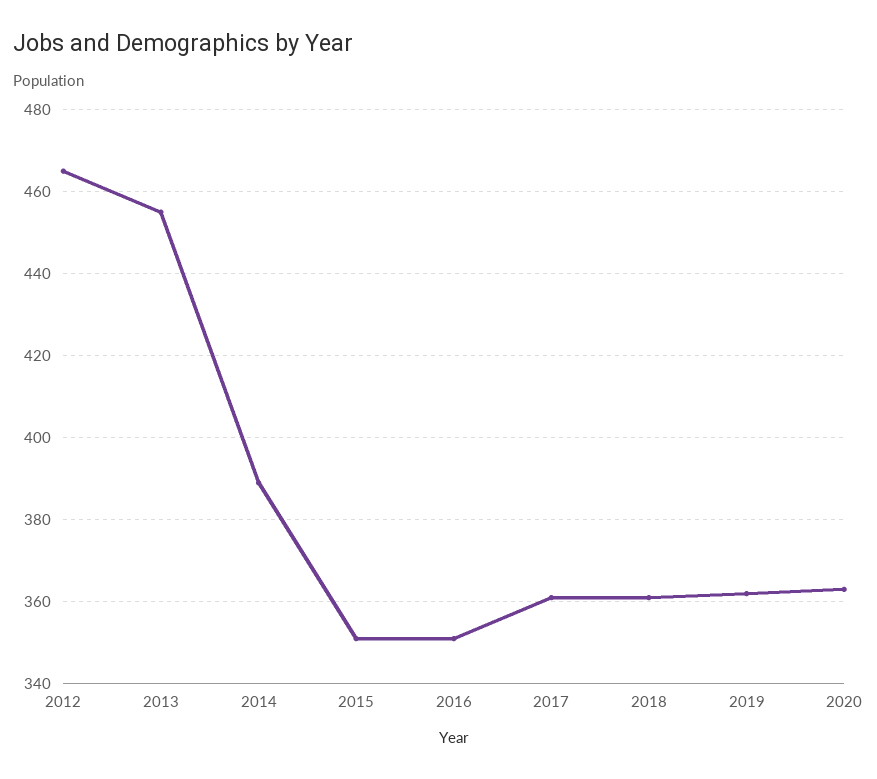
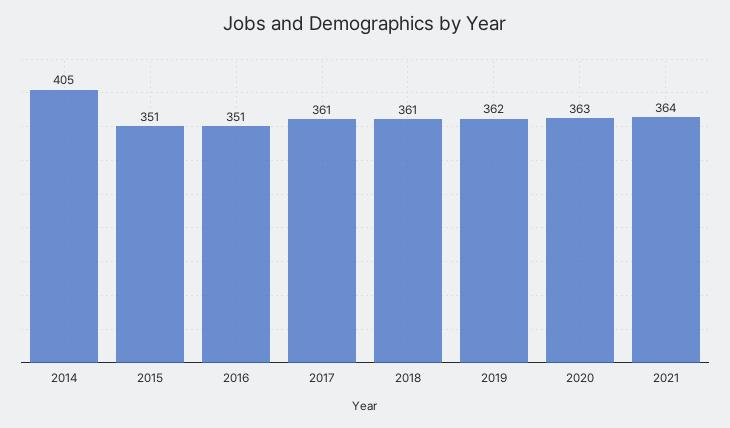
2012: 465 -> none
2013: 455 -> none
2014: 390 -> 405
2021: none -> 364

